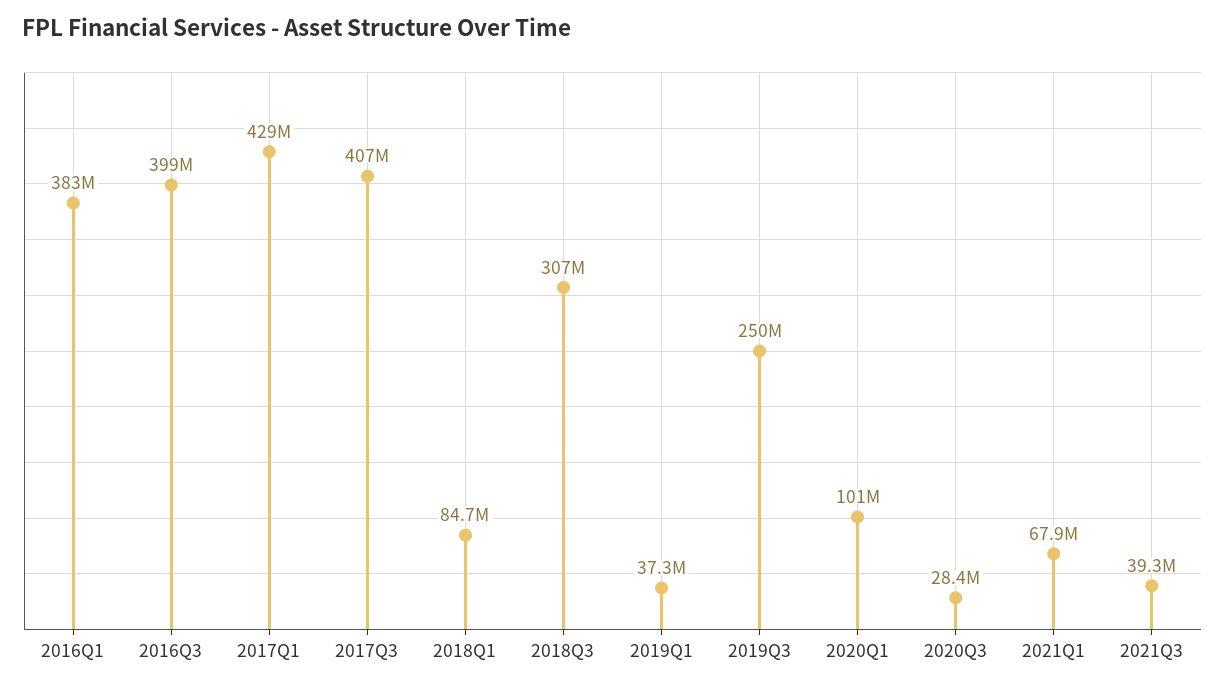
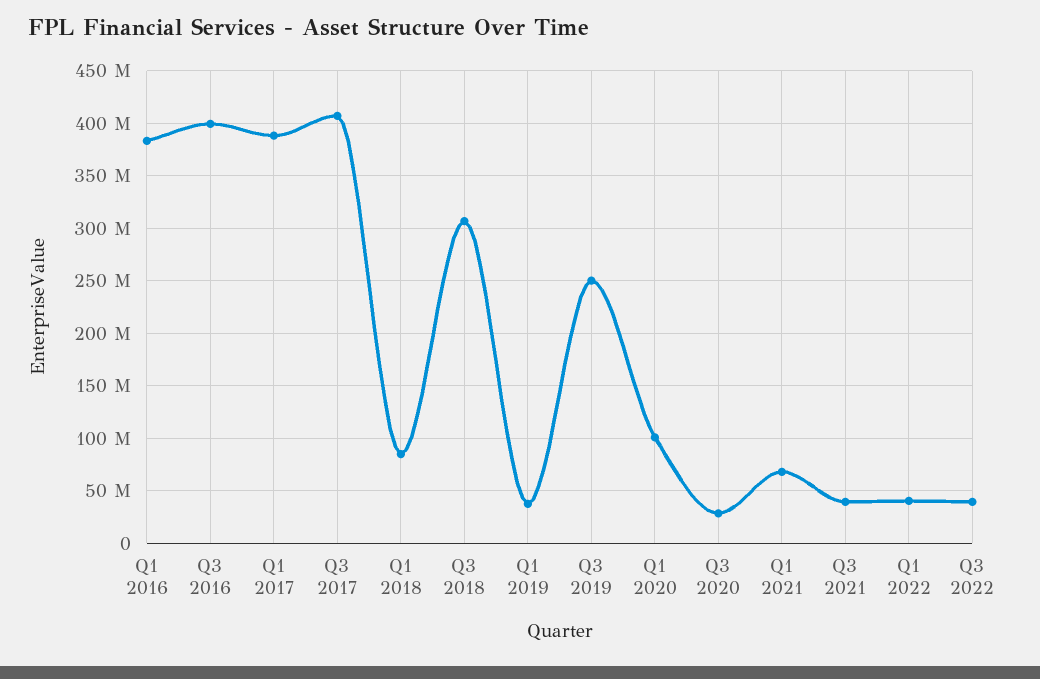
2017Q1: 429000000 -> 390000000
Q1 2022: none -> 40000000
Q3 2022: none -> 40000000

